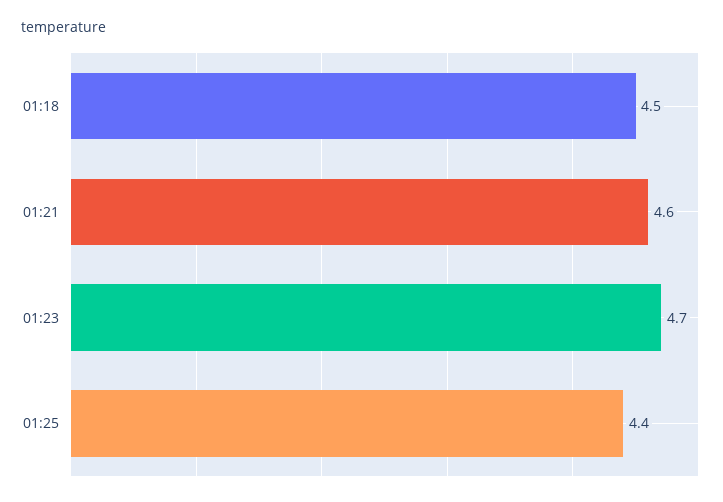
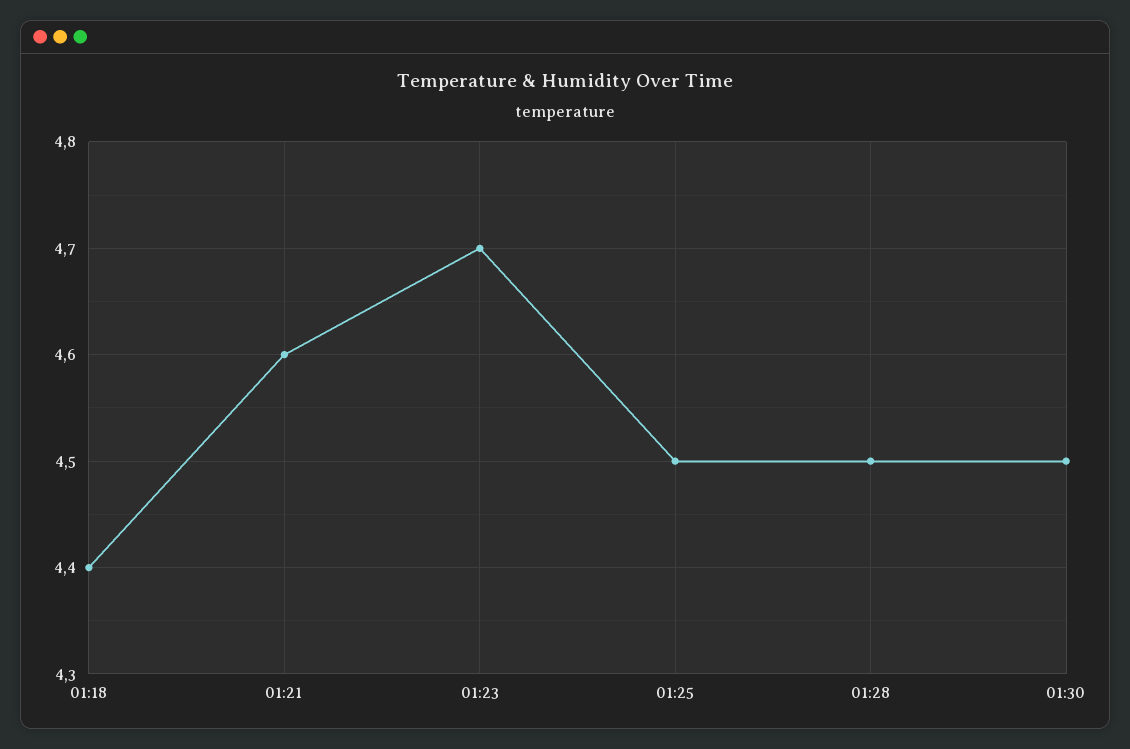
01:18: 4.5 -> 4.4
01:25: 4.4 -> 4.5
01:28: none -> 4.5
01:30: none -> 4.5

